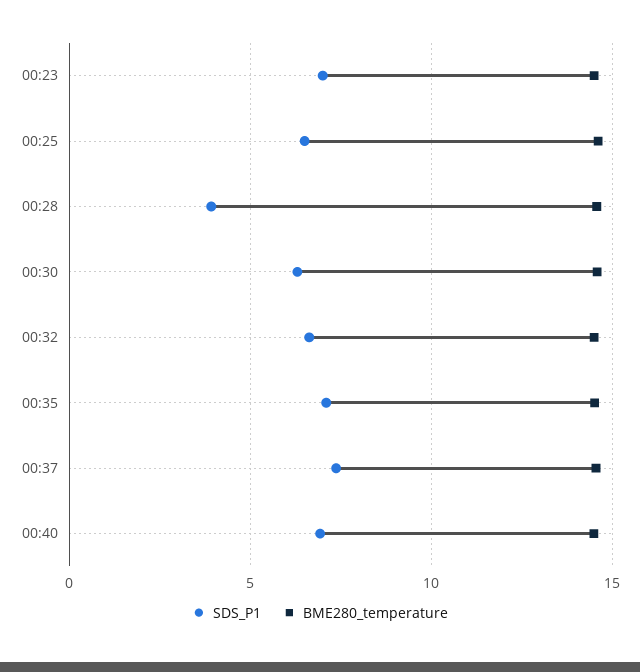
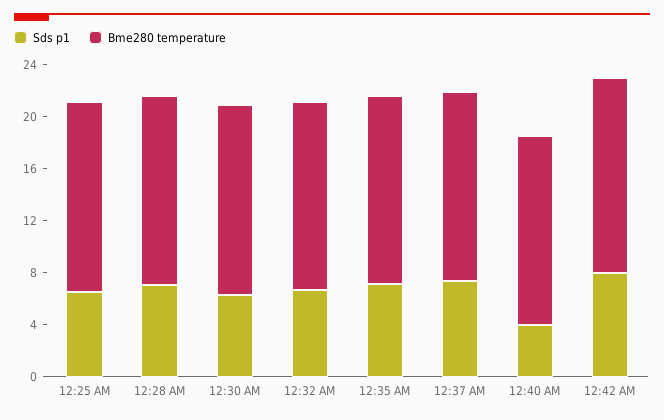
SDS_P1, 00:23: 7 -> none
BME280_temperature, 00:23: 14.5 -> none
SDS_P1, 00:28: 4 -> 7
SDS_P1, 00:40: 7 -> 4
SDS_P1, 12:42 AM: none -> 8
BME280_temperature, 12:42 AM: none -> 15

